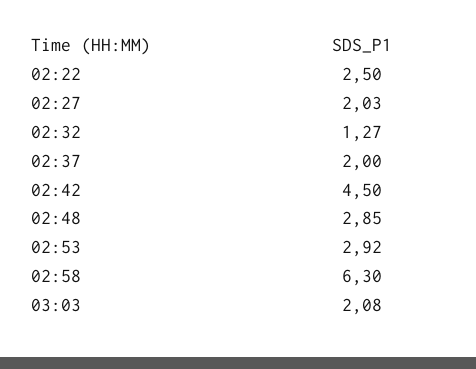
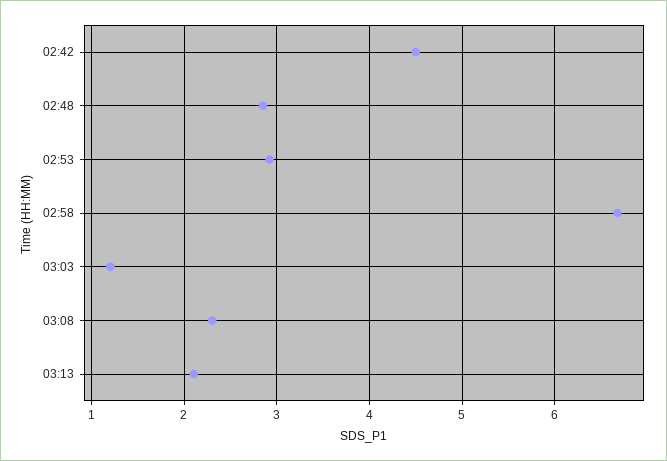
02:22: 2.5 -> none
02:27: 2.03 -> none
02:32: 1.27 -> none
02:37: 2 -> none
02:58: 6.3 -> 6.7
03:03: 2.08 -> 1.2
03:08: none -> 2.3
03:13: none -> 2.1

